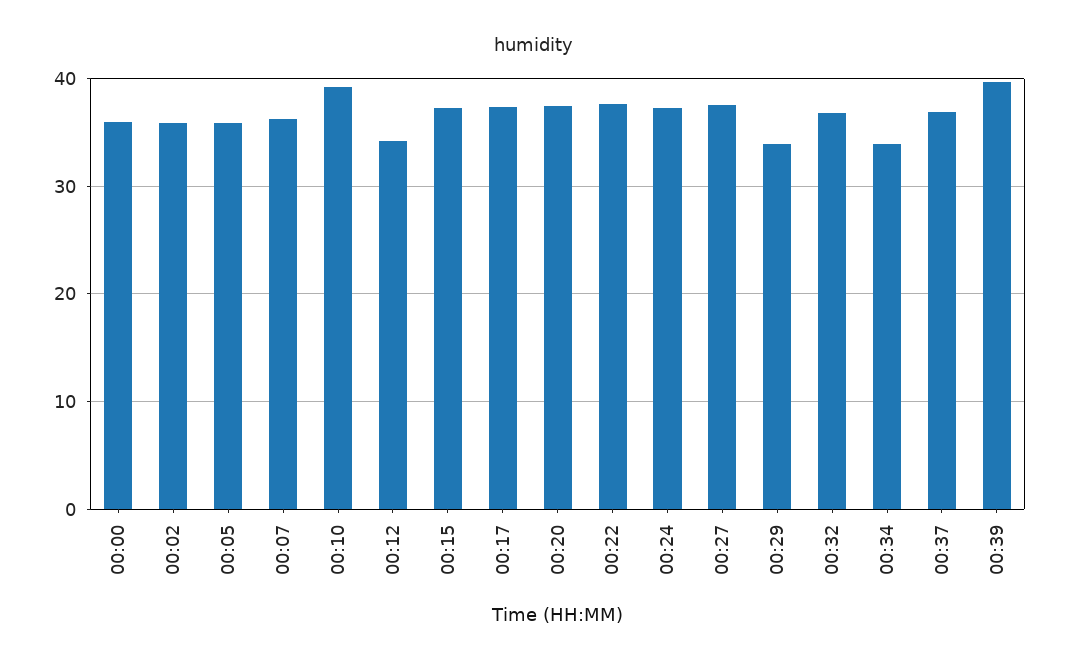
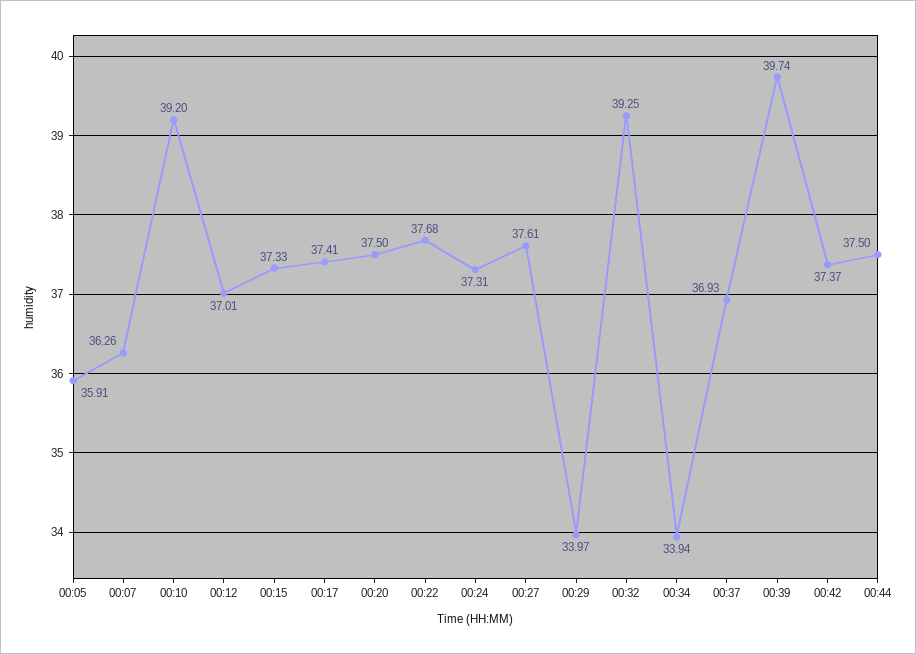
00:00: 36 -> none
00:02: 36 -> none
00:12: 34 -> 37.01
00:32: 37 -> 39.25
00:42: none -> 37.37
00:44: none -> 37.5

